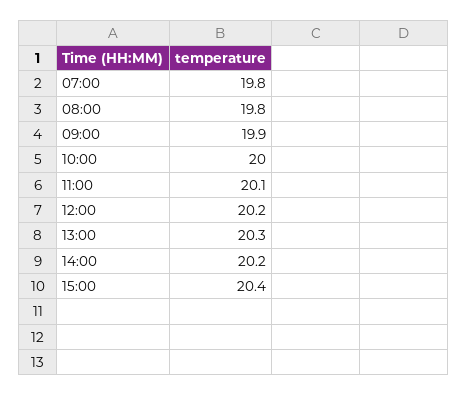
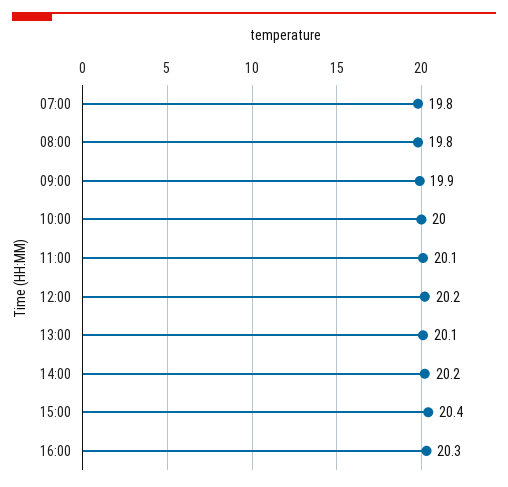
13:00: 20.3 -> 20.1
16:00: none -> 20.3

